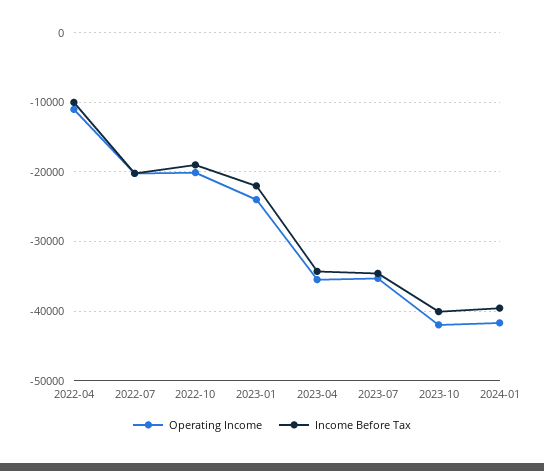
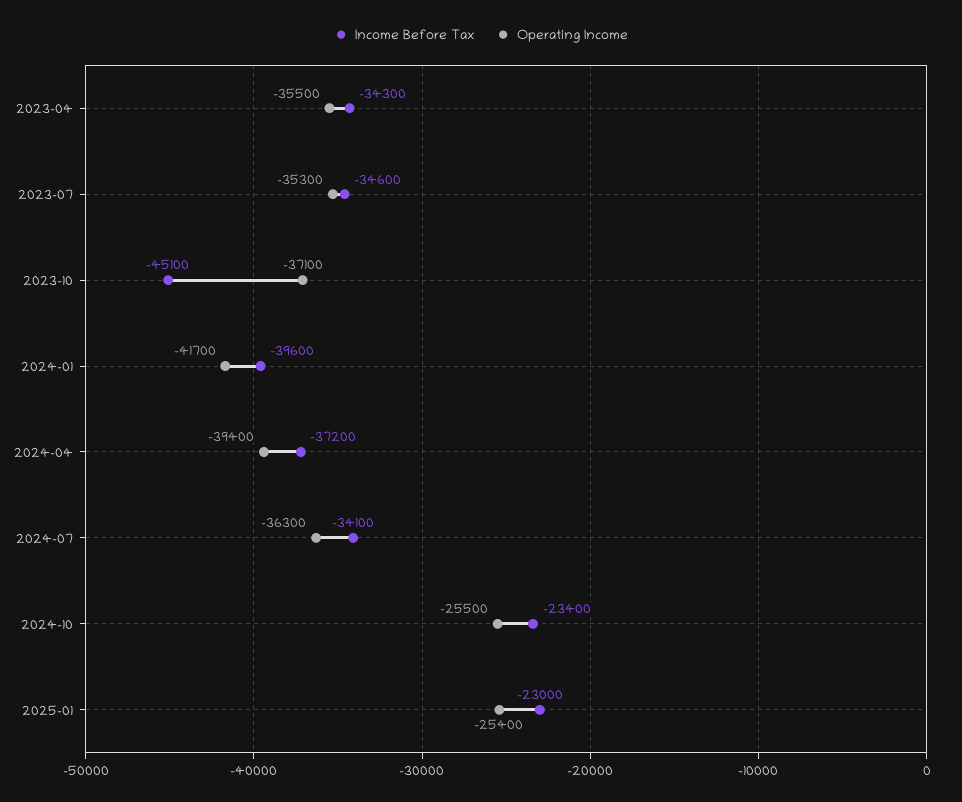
Operating Income, 2022-04: -11000 -> none
Income Before Tax, 2022-04: -10000 -> none
Operating Income, 2022-07: -20000 -> none
Income Before Tax, 2022-07: -20000 -> none
Operating Income, 2022-10: -20000 -> none
Income Before Tax, 2022-10: -19000 -> none
Operating Income, 2023-01: -24000 -> none
Income Before Tax, 2023-01: -22000 -> none
Operating Income, 2023-10: -42000 -> -37100
Income Before Tax, 2023-10: -40000 -> -45100
Income Before Tax, 2024-04: none -> -37200
Operating Income, 2024-04: none -> -39400
Income Before Tax, 2024-07: none -> -34100
Operating Income, 2024-07: none -> -36300
Income Before Tax, 2024-10: none -> -23400
Operating Income, 2024-10: none -> -25500
Income Before Tax, 2025-01: none -> -23000
Operating Income, 2025-01: none -> -25400

